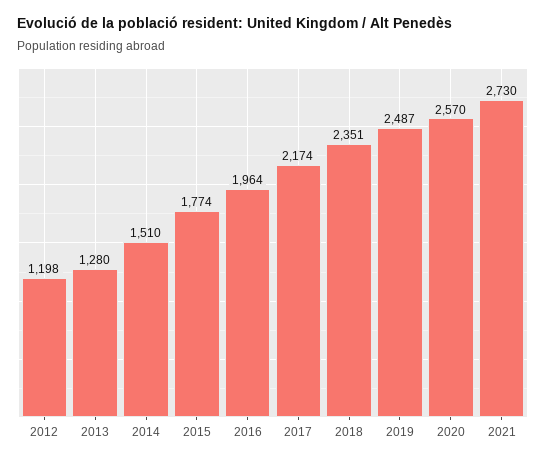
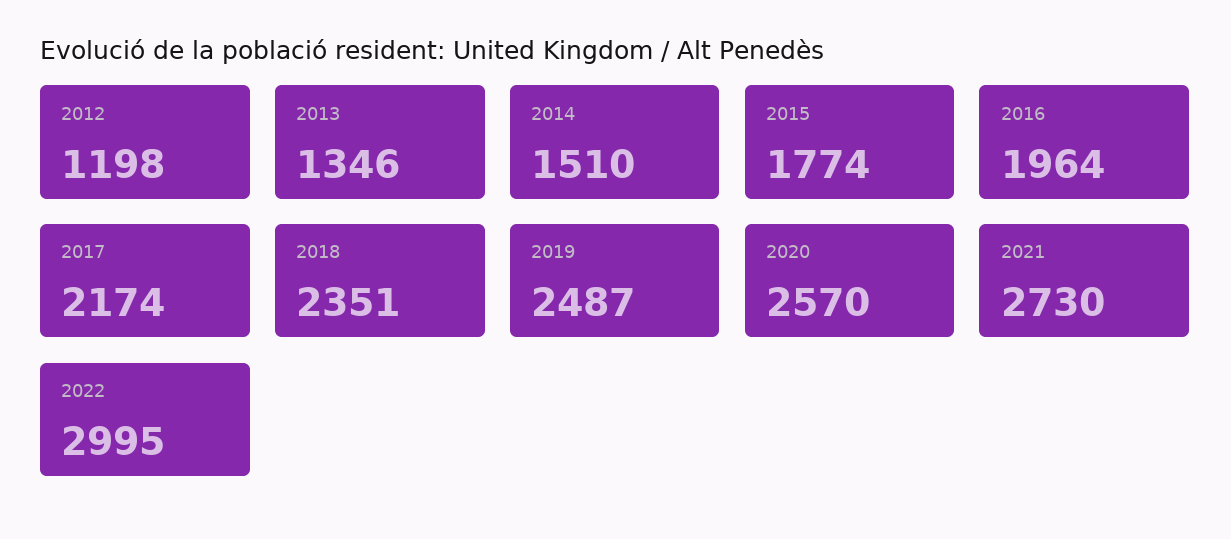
2013: 1280 -> 1346
2022: none -> 2995

